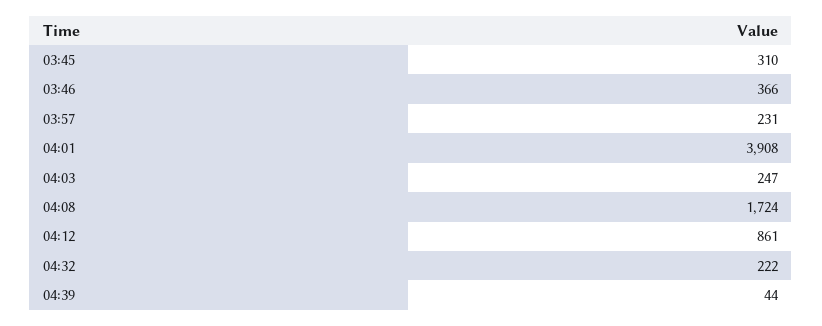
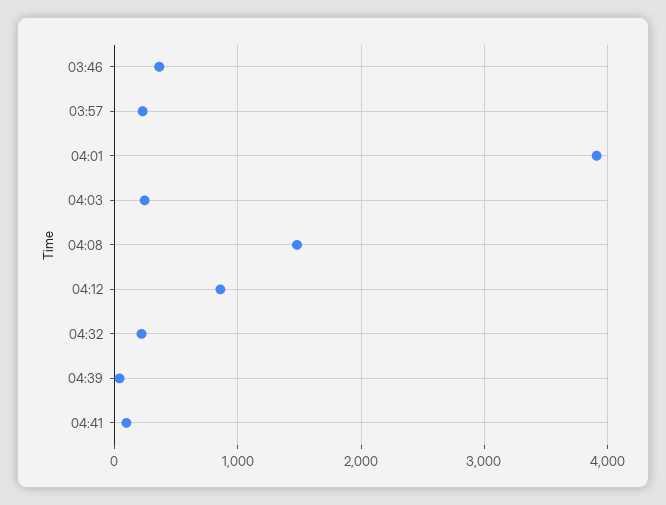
03:45: 310 -> none
04:08: 1724 -> 1500
04:41: none -> 100

